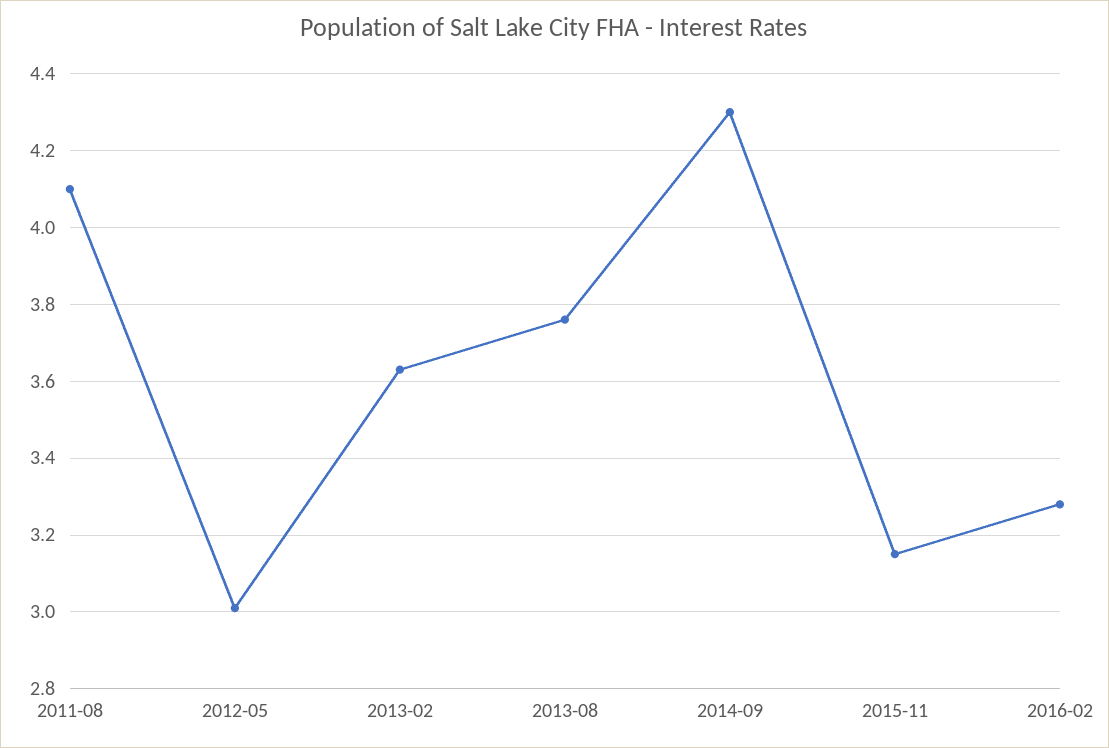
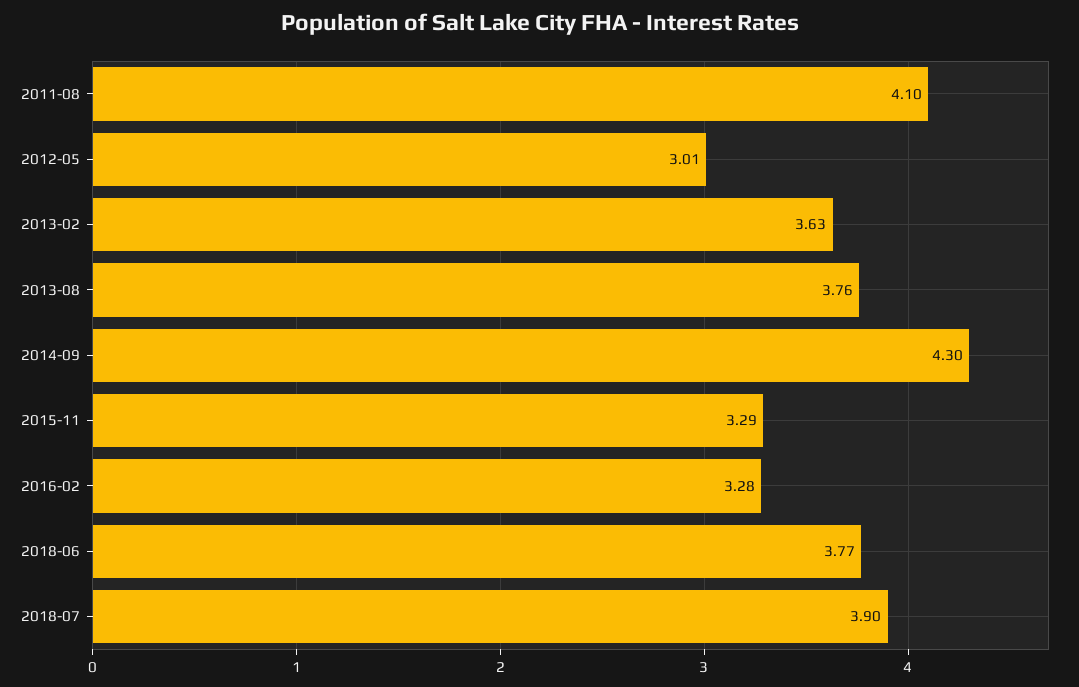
2015-11: 3.15 -> 3.29
2018-06: none -> 3.77
2018-07: none -> 3.9

